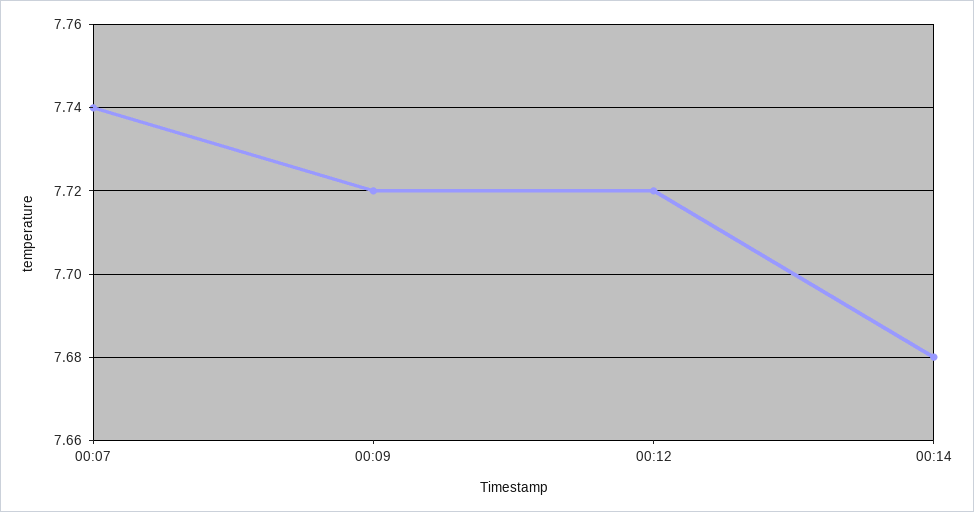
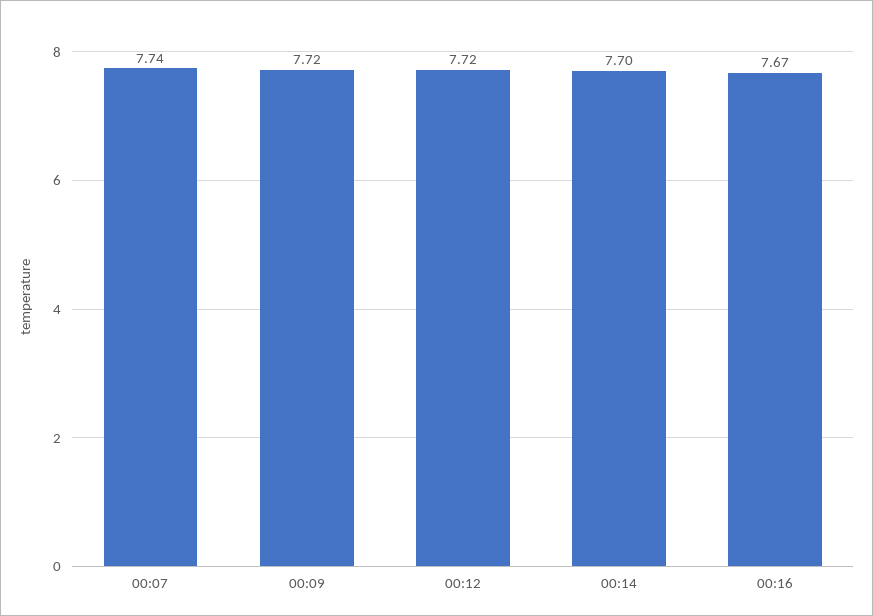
00:14: 7.68 -> 7.7
00:16: none -> 7.67

